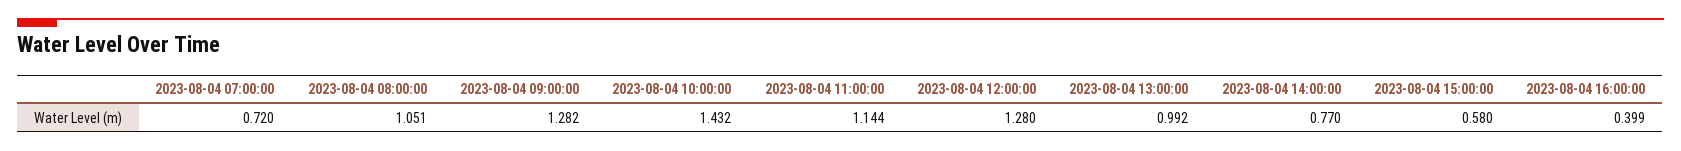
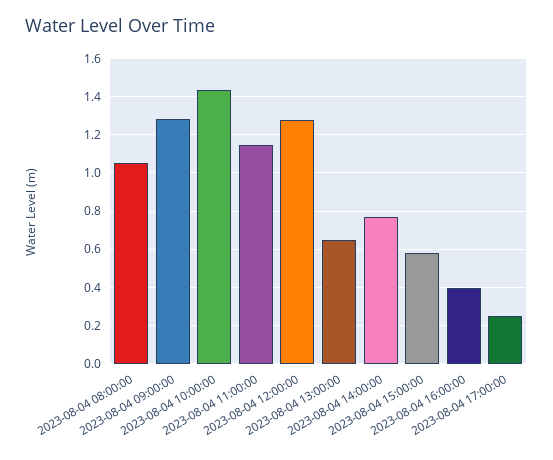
2023-08-04 07:00:00: 0.72 -> none
2023-08-04 13:00:00: 0.992 -> 0.65
2023-08-04 17:00:00: none -> 0.25

